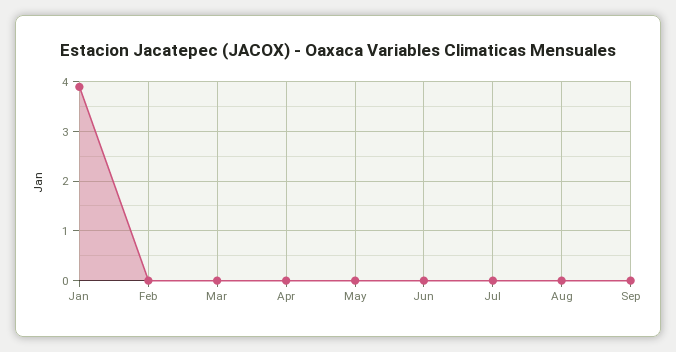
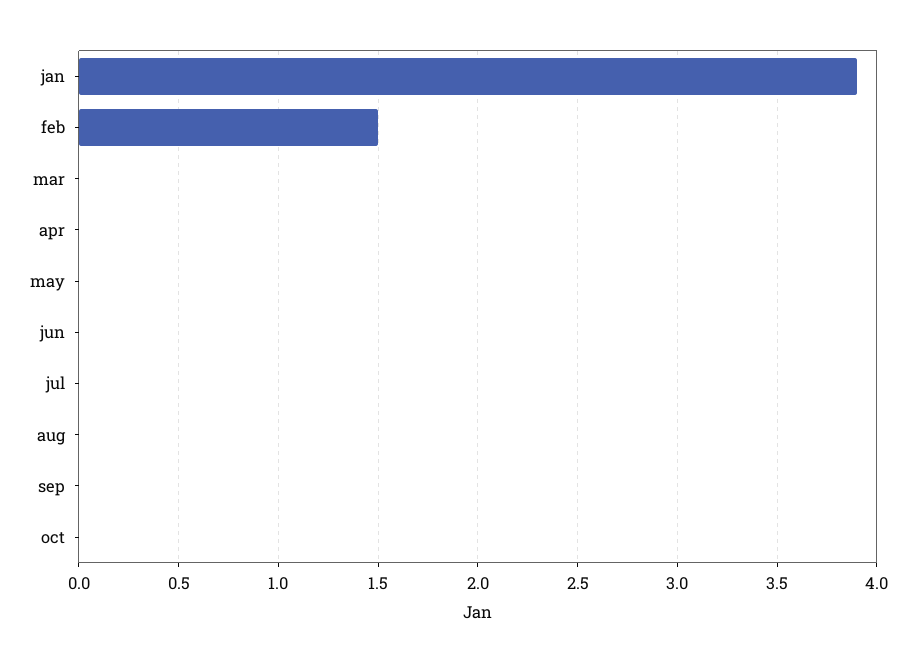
Feb: 0 -> 1.5
oct: none -> 0

